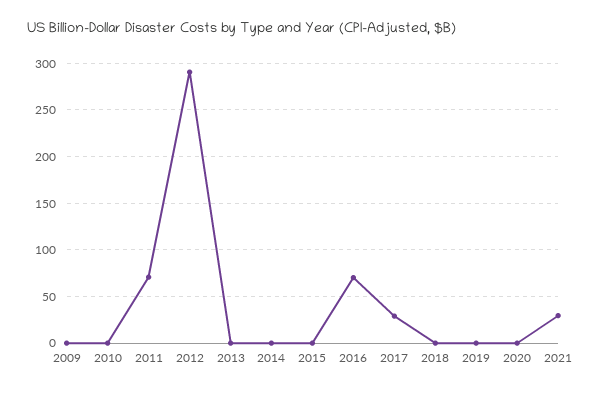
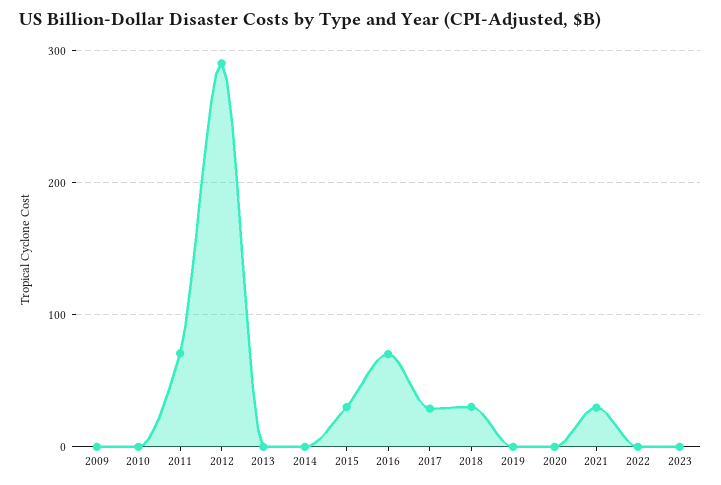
2015: 0 -> 30
2018: 0 -> 30
2022: none -> 0
2023: none -> 0

